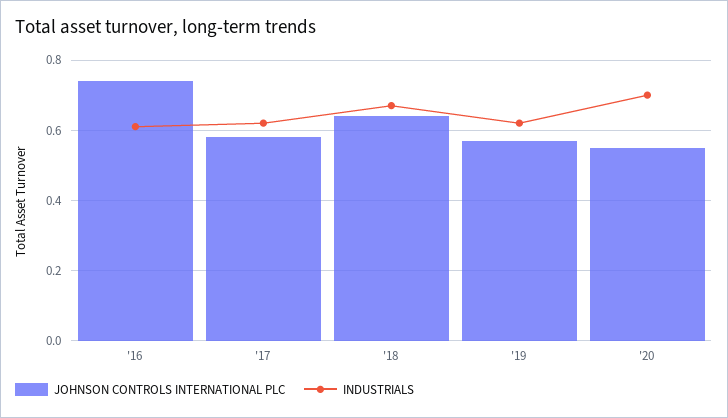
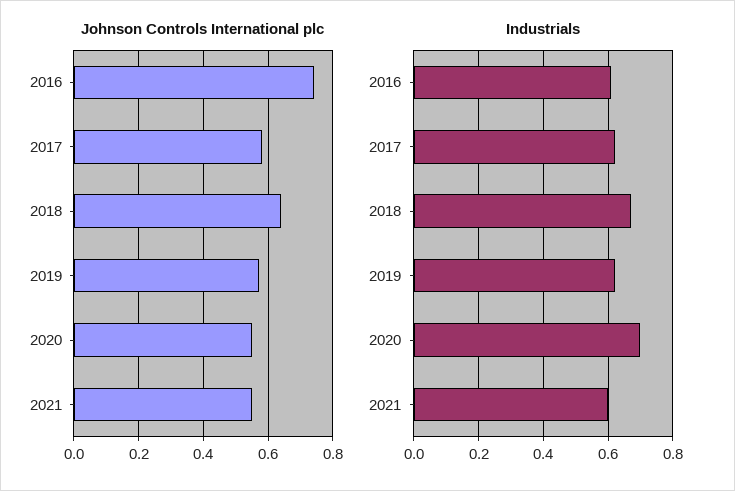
JOHNSON CONTROLS INTERNATIONAL PLC, 2021: none -> 0.55
INDUSTRIALS, 2021: none -> 0.6

